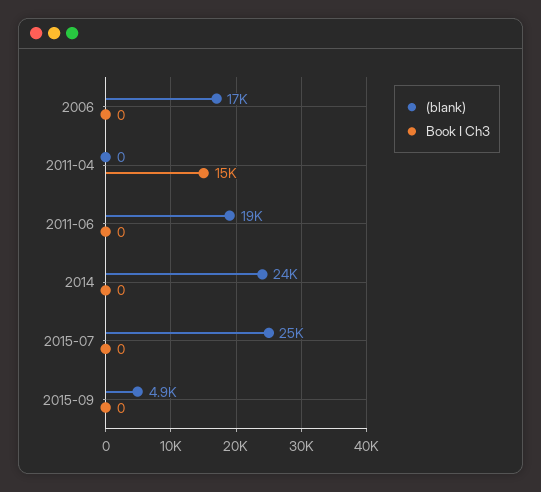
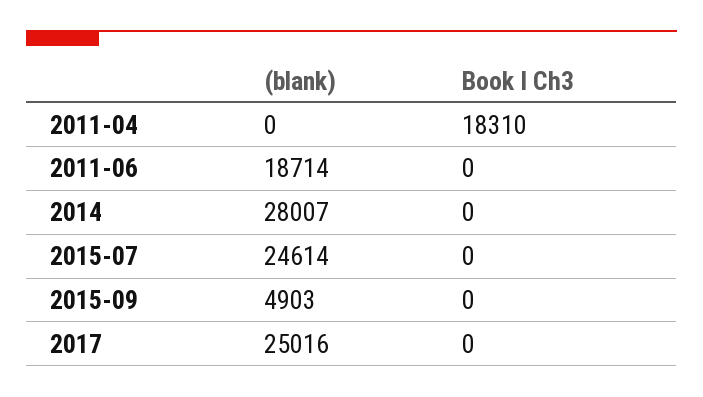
(blank), 2006: 17000 -> none
Book I Ch3, 2006: 0 -> none
Book I Ch3, 2011-04: 15000 -> 18310
(blank), 2014: 24000 -> 28007
(blank), 2017: none -> 25016
Book I Ch3, 2017: none -> 0

